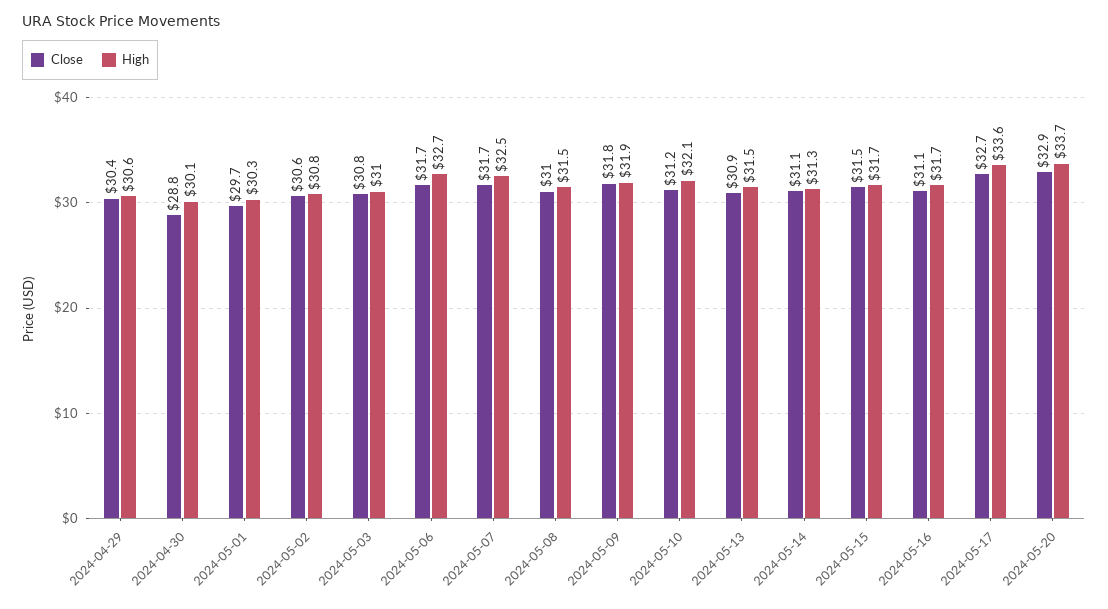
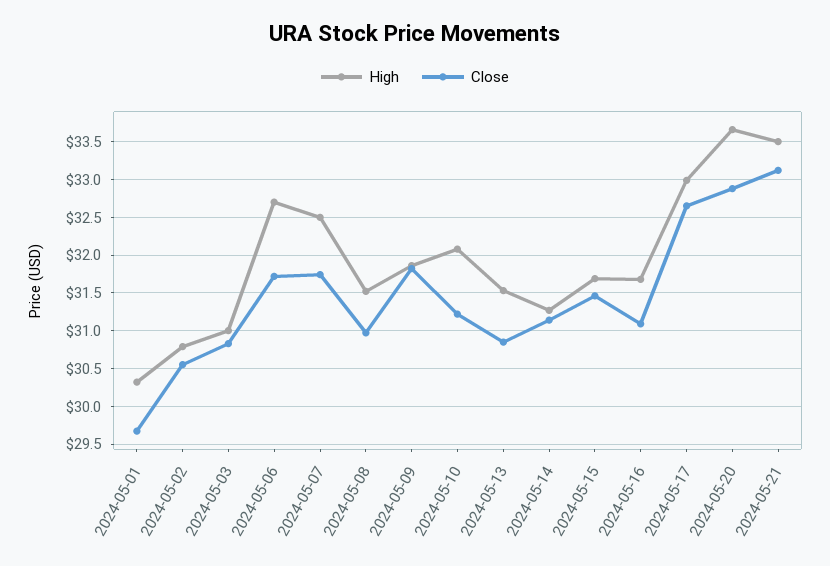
Close, 2024-04-29: 30.4 -> none
High, 2024-04-29: 30.6 -> none
Close, 2024-04-30: 28.8 -> none
High, 2024-04-30: 30.1 -> none
High, 2024-05-17: 33.6 -> 33
High, 2024-05-21: none -> 33.5
Close, 2024-05-21: none -> 33.1

